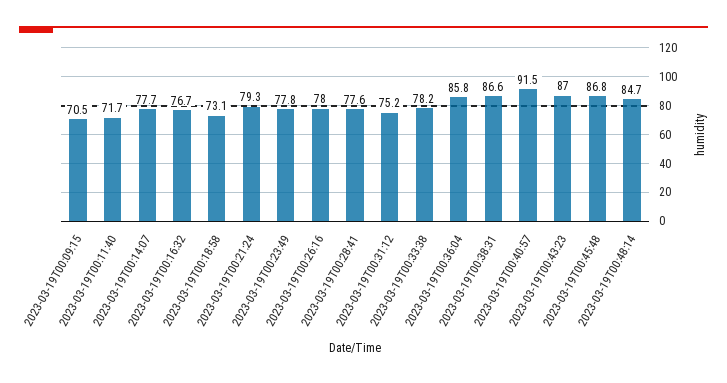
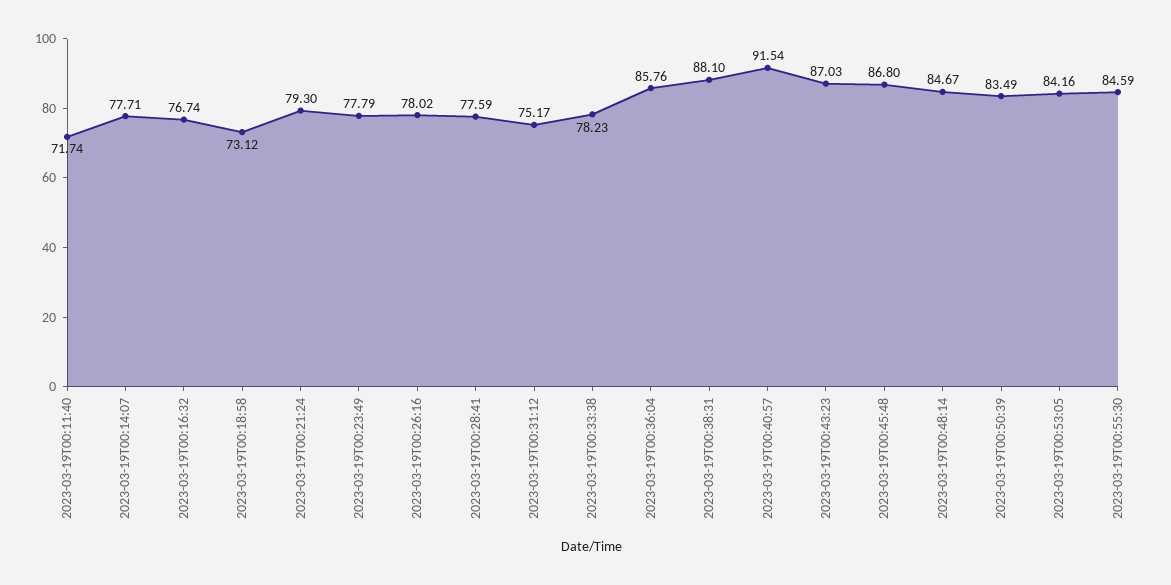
2023-03-19T00:09:15: 70.5 -> none
2023-03-19T00:38:31: 86.6 -> 88.1
2023-03-19T00:50:39: none -> 83.49
2023-03-19T00:53:05: none -> 84.16
2023-03-19T00:55:30: none -> 84.59

